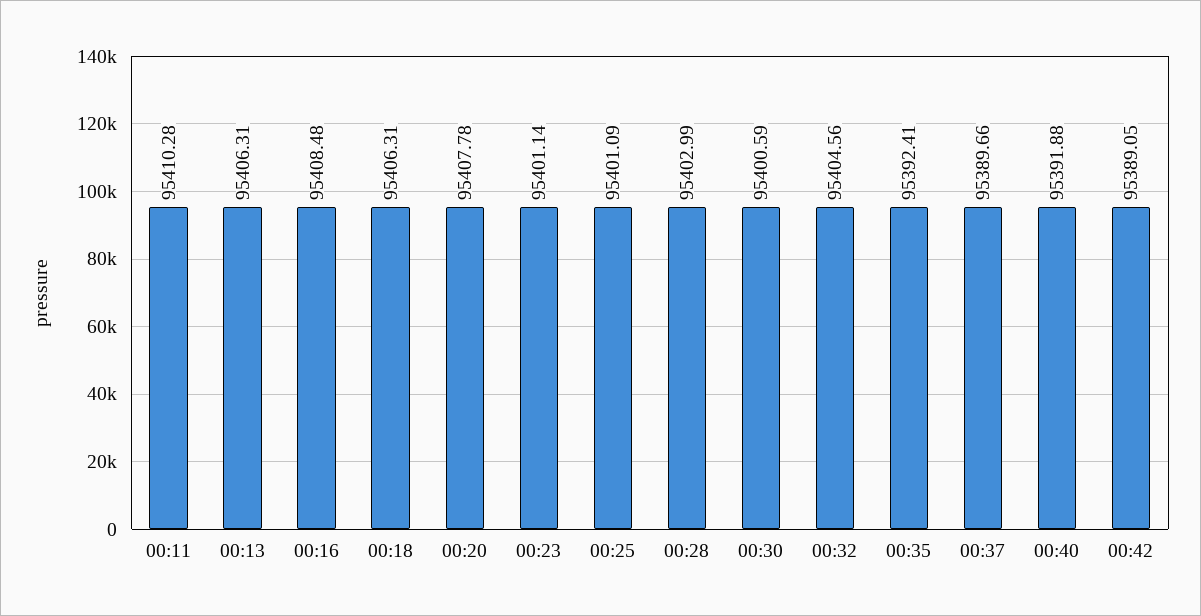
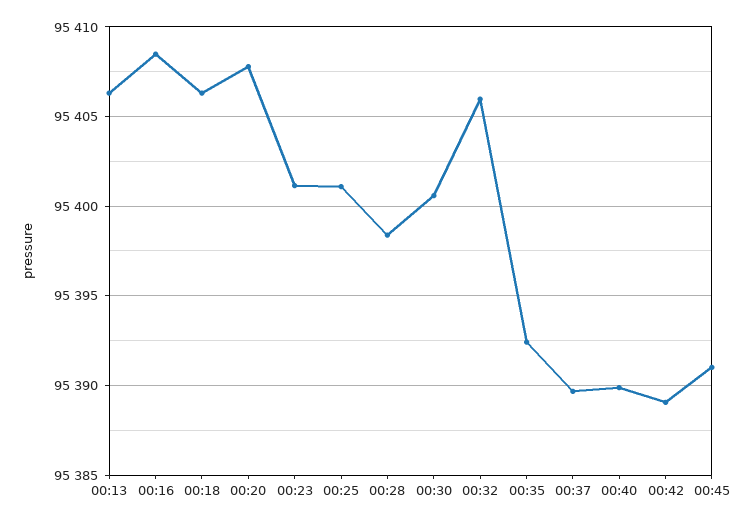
00:11: 95410.28 -> none
00:28: 95402.99 -> 95398.5
00:32: 95404.56 -> 95406
00:40: 95391.88 -> 95390
00:45: none -> 95391

